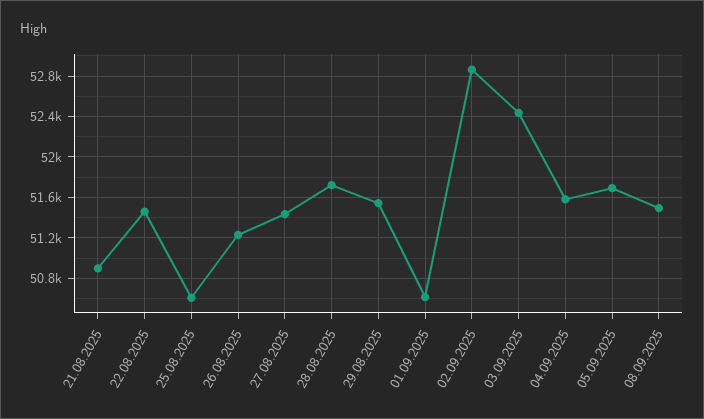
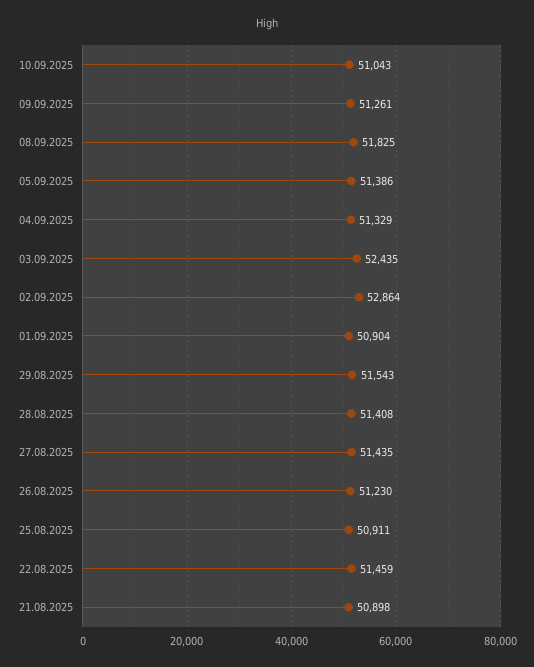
25.08.2025: 50600 -> 50911
28.08.2025: 51700 -> 51408
01.09.2025: 50600 -> 50904
04.09.2025: 51600 -> 51329
05.09.2025: 51700 -> 51386
08.09.2025: 51500 -> 51825
10.09.2025: none -> 51043
09.09.2025: none -> 51261

